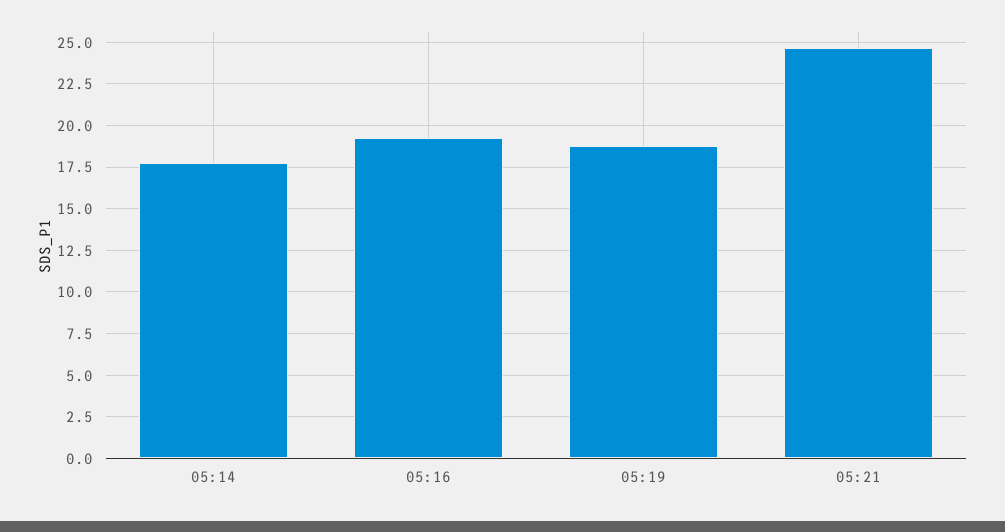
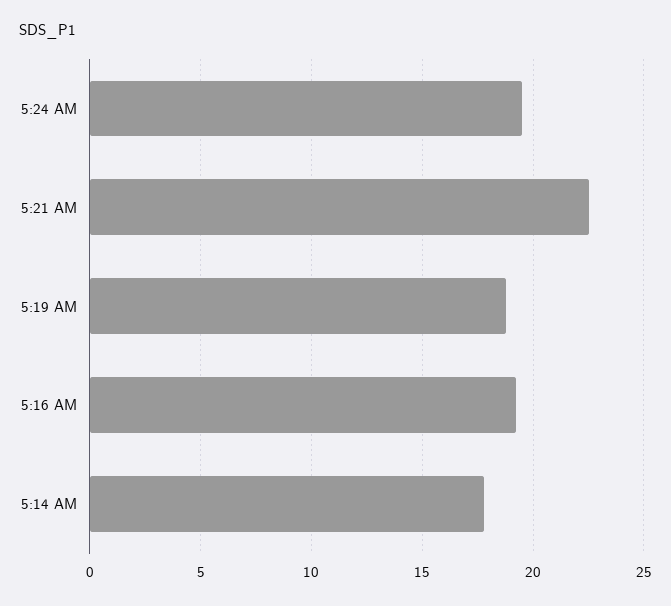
05:21: 24.5 -> 22.5
5:24 AM: none -> 19.5

